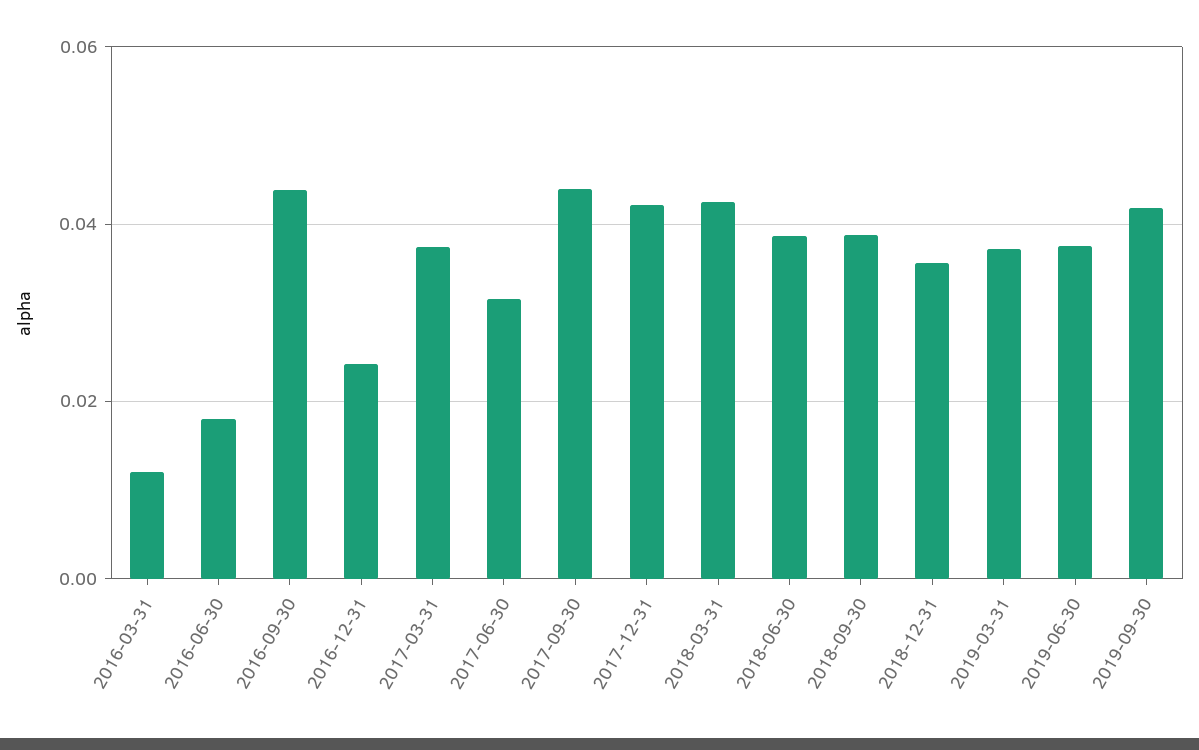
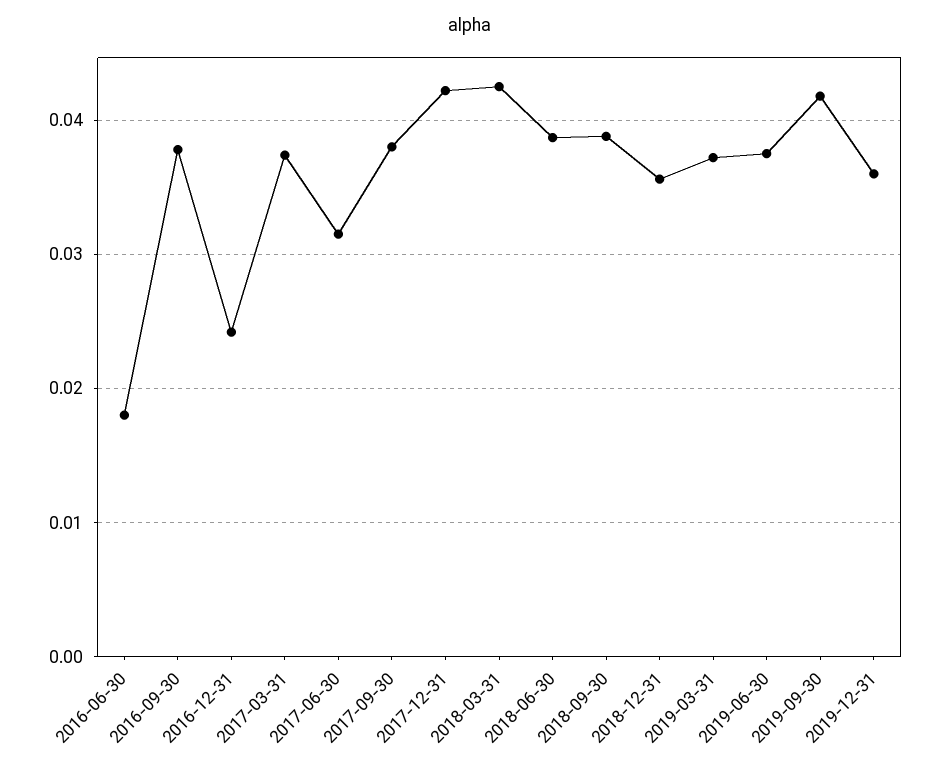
2016-03-31: 0.012 -> none
2016-09-30: 0.044 -> 0.038
2017-09-30: 0.044 -> 0.038
2019-12-31: none -> 0.036

